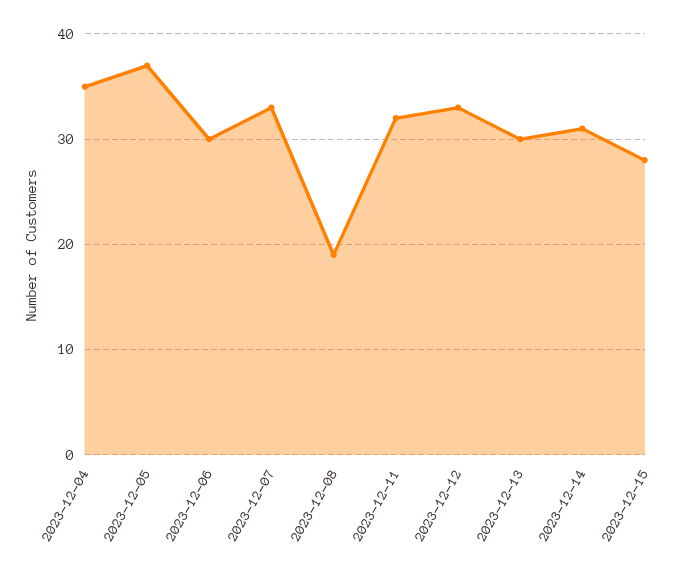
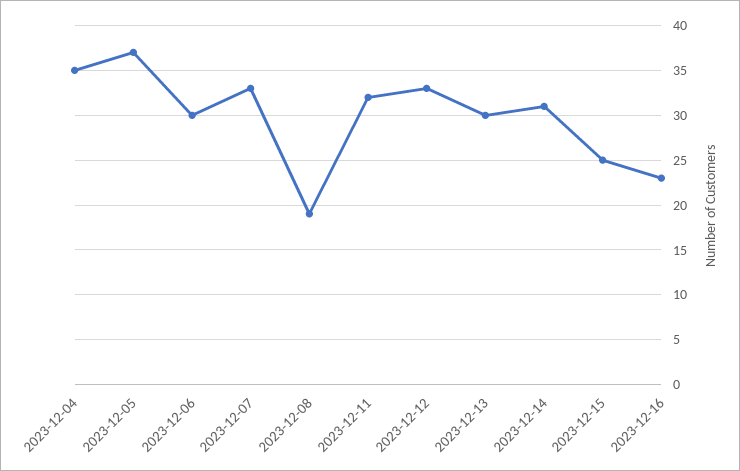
2023-12-15: 28 -> 25
2023-12-16: none -> 23

